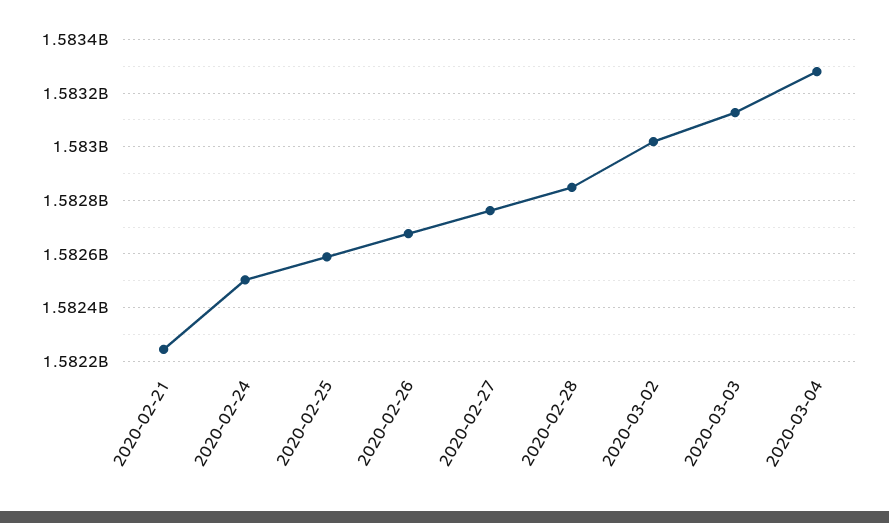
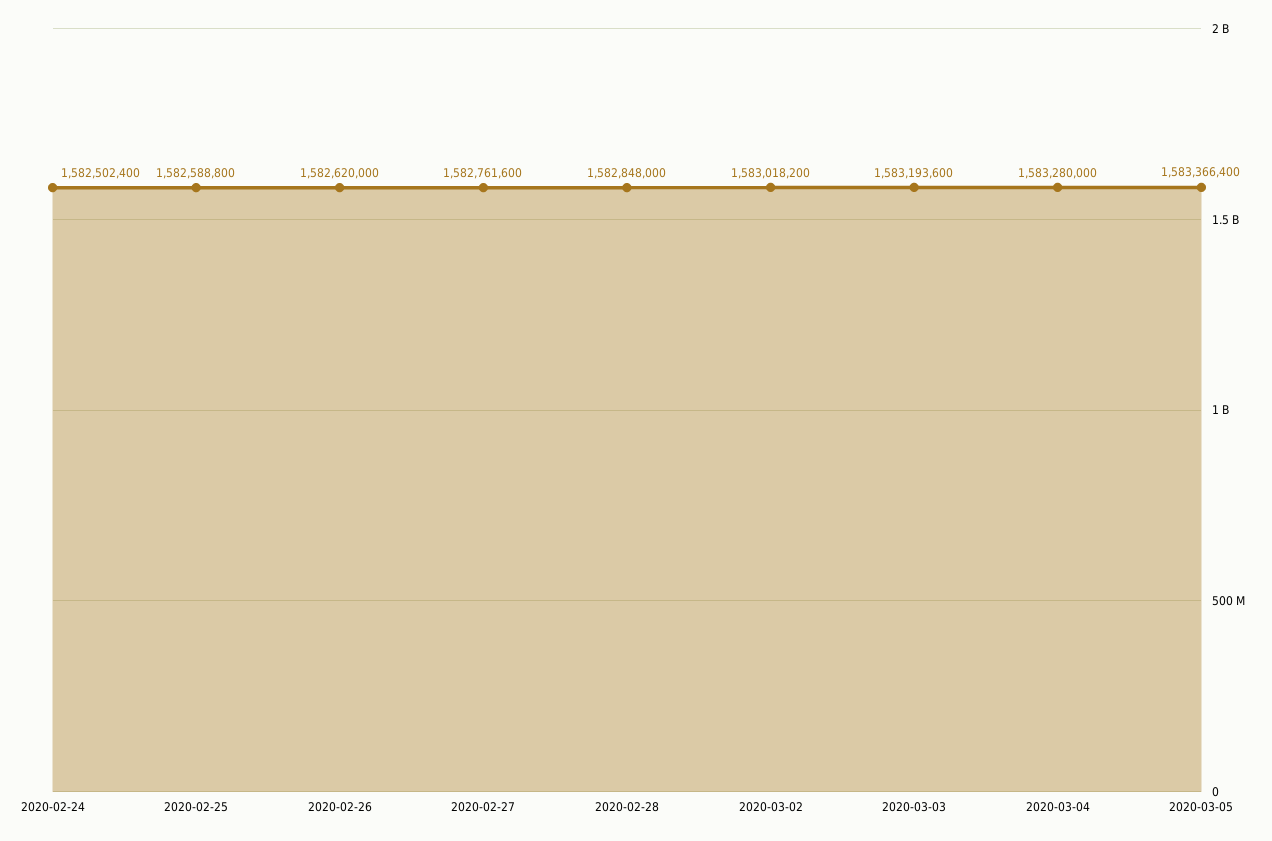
2020-02-21: 1582250000 -> none
2020-02-26: 1582675000 -> 1582620000
2020-03-03: 1583125000 -> 1583193600
2020-03-05: none -> 1583366400

